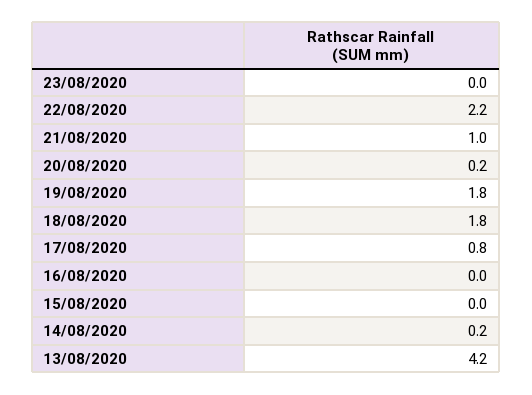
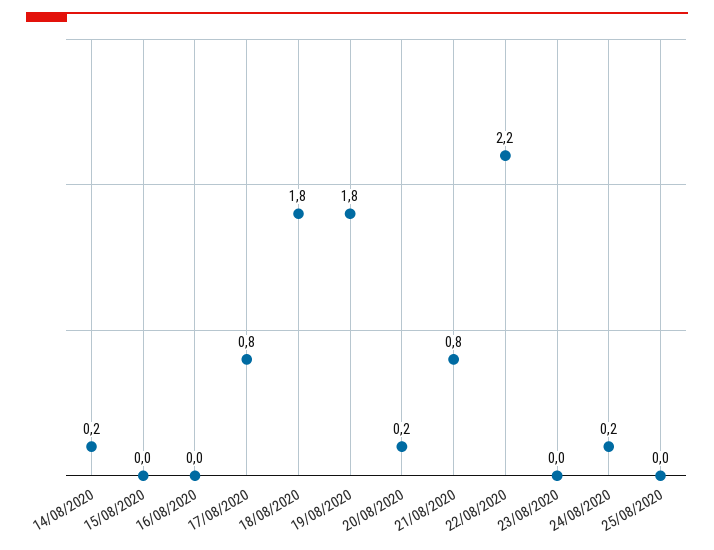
21/08/2020: 1 -> 0.8
13/08/2020: 4.2 -> none
24/08/2020: none -> 0.2
25/08/2020: none -> 0

